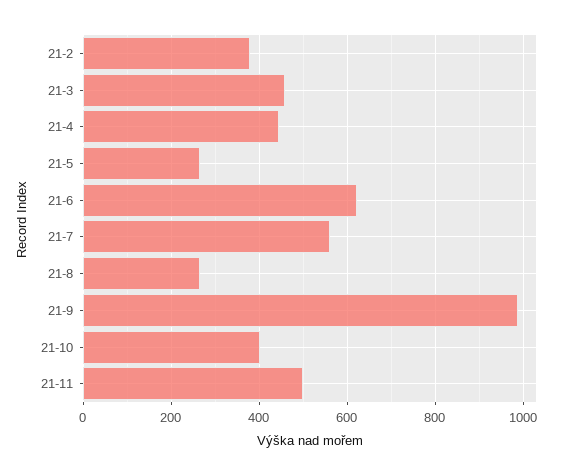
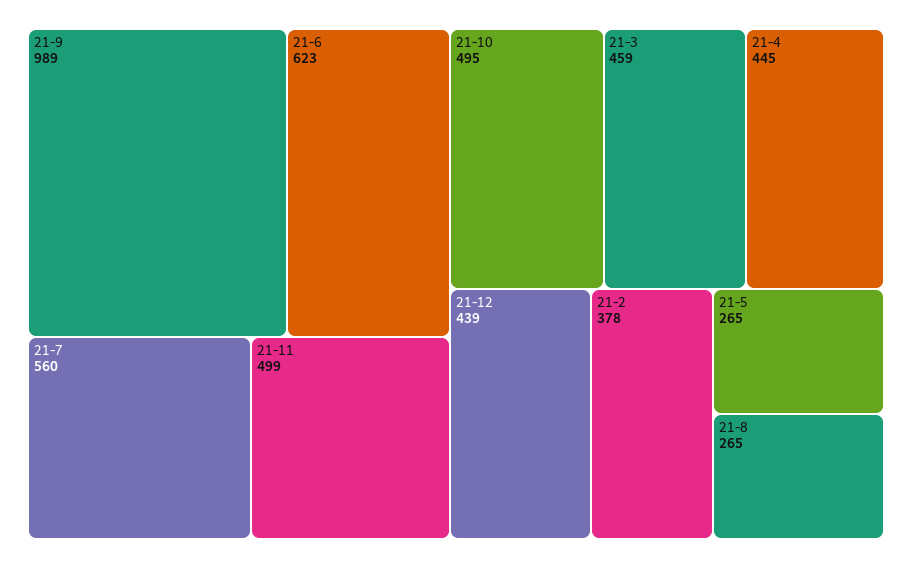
21-10: 400 -> 495
21-12: none -> 439

